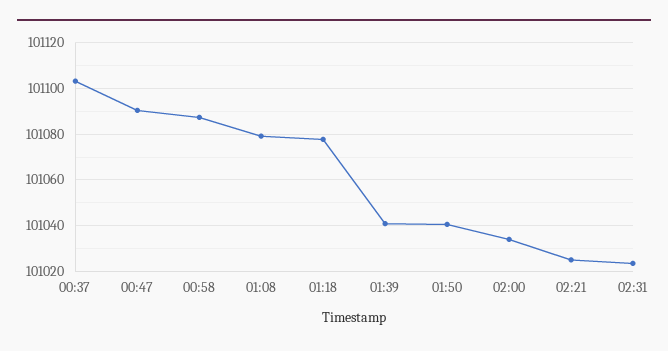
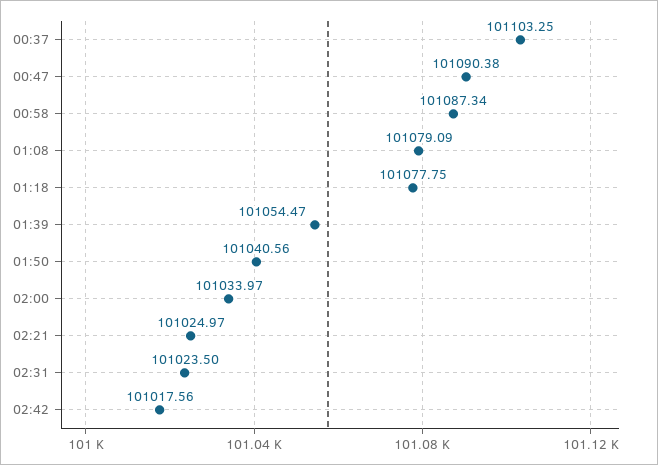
01:39: 101040 -> 101054.47
02:42: none -> 101017.56

